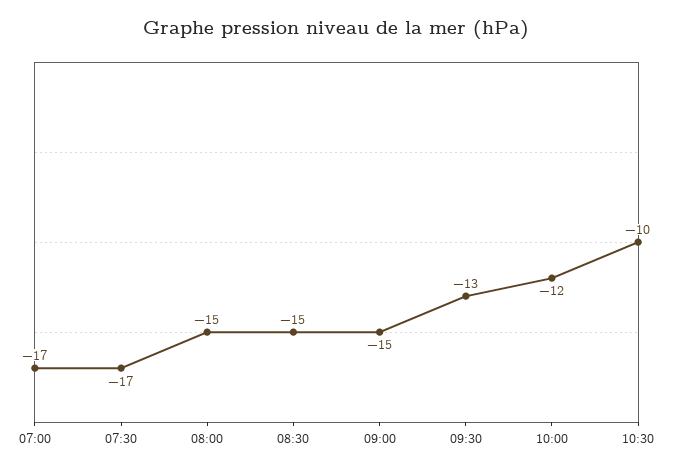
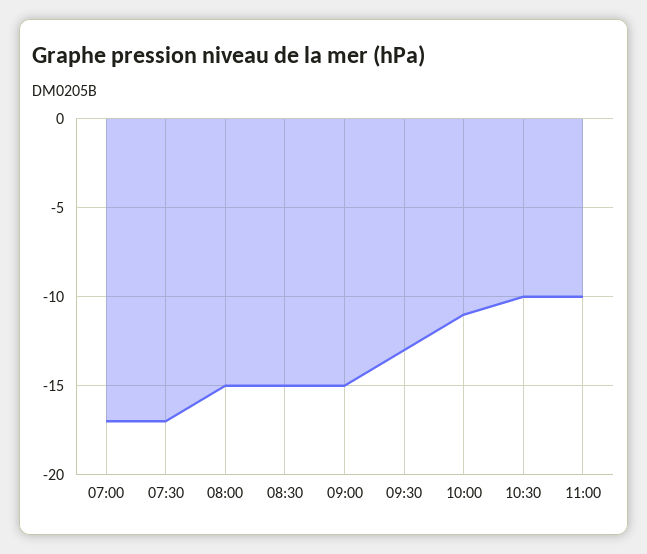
10:00: -12 -> -11
11:00: none -> -10

